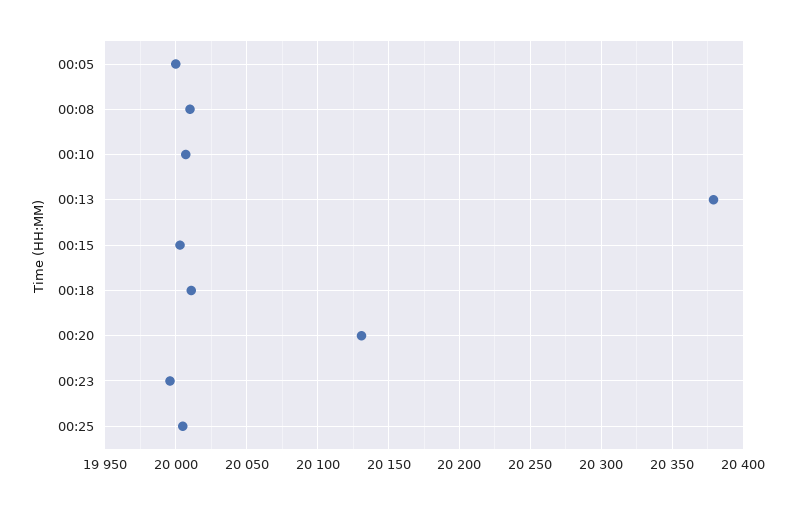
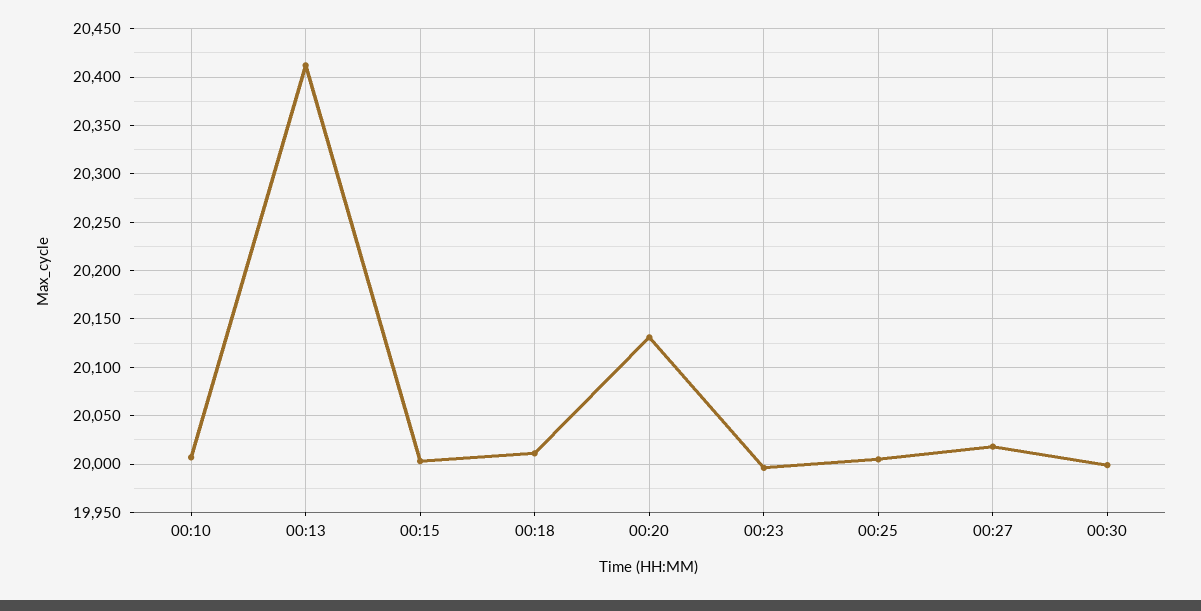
00:05: 20000 -> none
00:08: 20010 -> none
00:13: 20380 -> 20410
00:27: none -> 20020
00:30: none -> 20000

